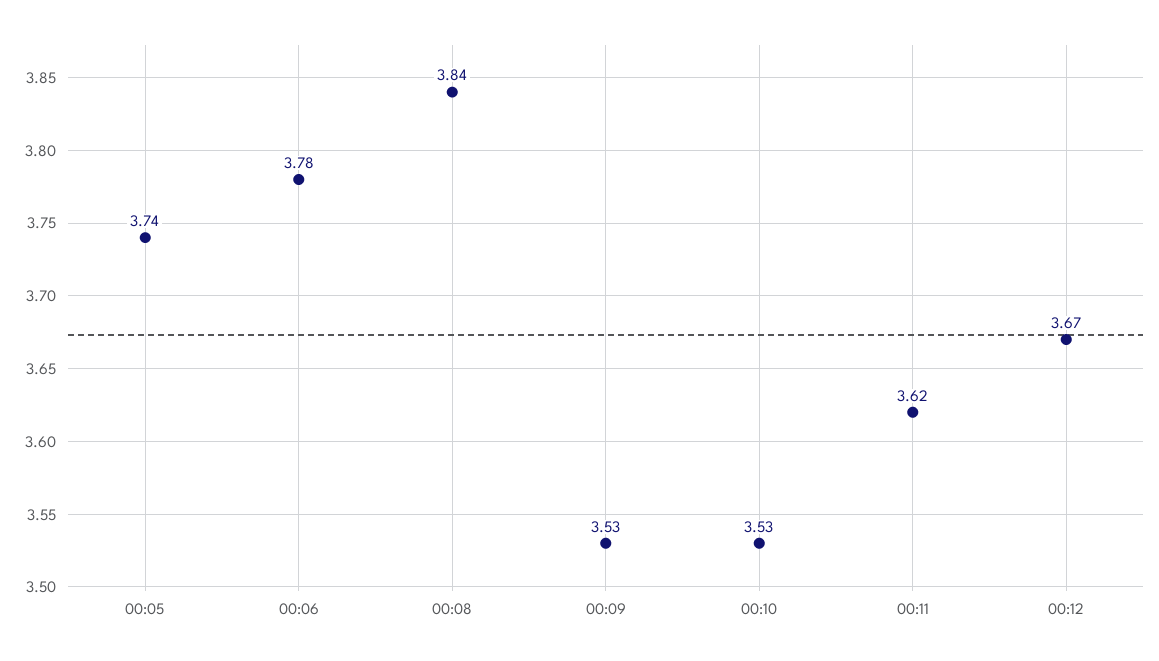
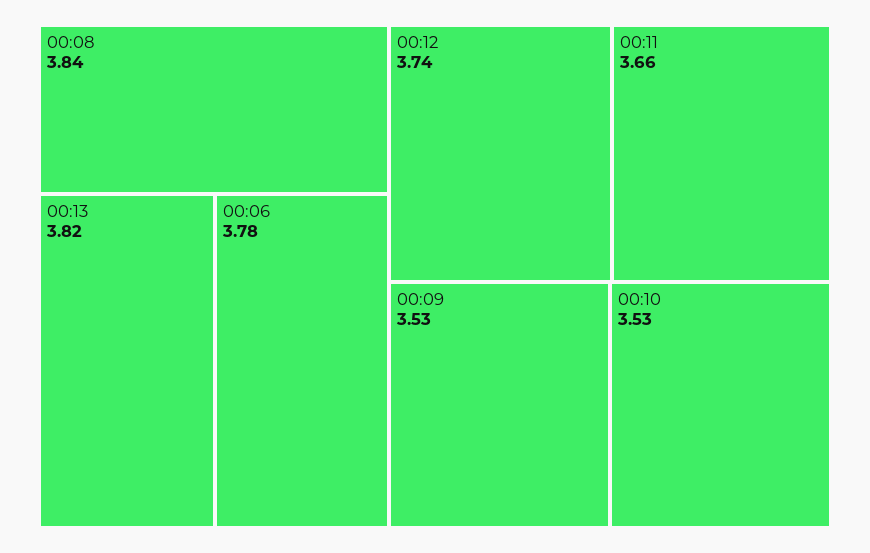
00:05: 3.74 -> none
00:11: 3.62 -> 3.66
00:12: 3.67 -> 3.74
00:13: none -> 3.82

